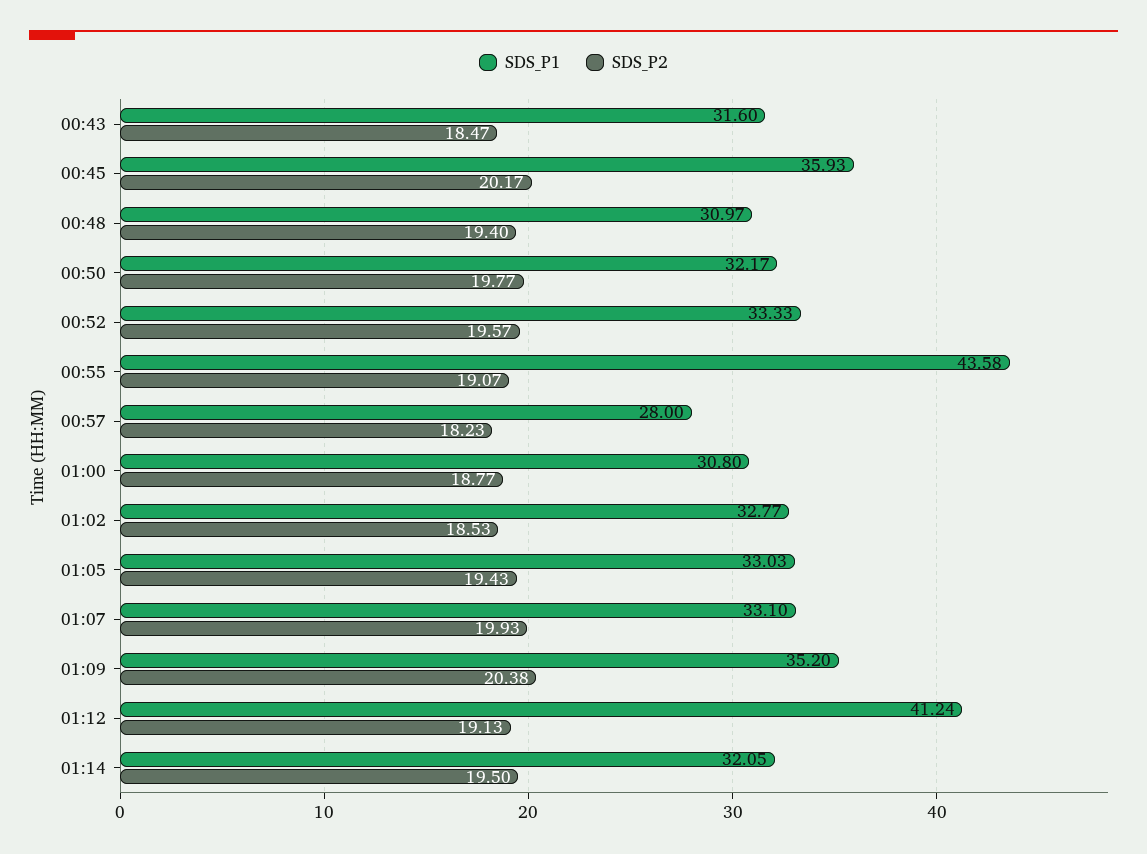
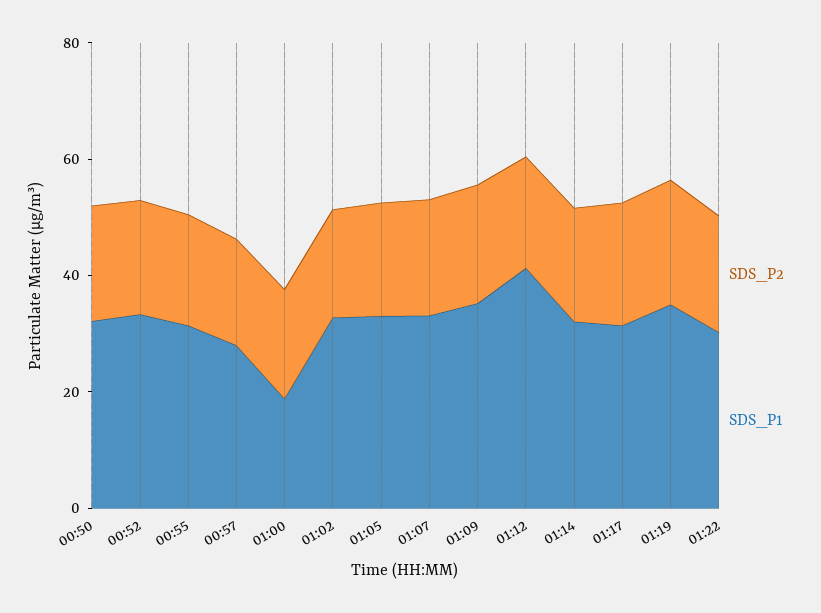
SDS_P1, 00:43: 31.6 -> none
SDS_P2, 00:43: 18.47 -> none
SDS_P1, 00:45: 35.93 -> none
SDS_P2, 00:45: 20.17 -> none
SDS_P1, 00:48: 30.97 -> none
SDS_P2, 00:48: 19.4 -> none
SDS_P1, 00:55: 43.58 -> 30
SDS_P1, 01:00: 30.8 -> 20
SDS_P2, 01:17: none -> 20
SDS_P1, 01:17: none -> 30
SDS_P2, 01:19: none -> 20
SDS_P1, 01:19: none -> 35
SDS_P2, 01:22: none -> 20
SDS_P1, 01:22: none -> 30

